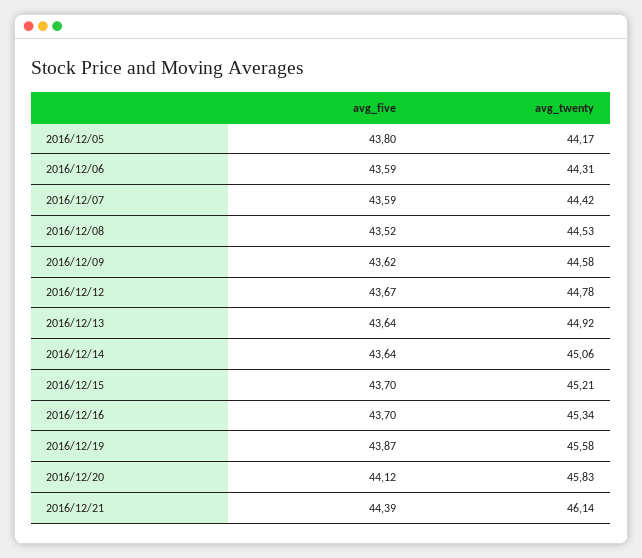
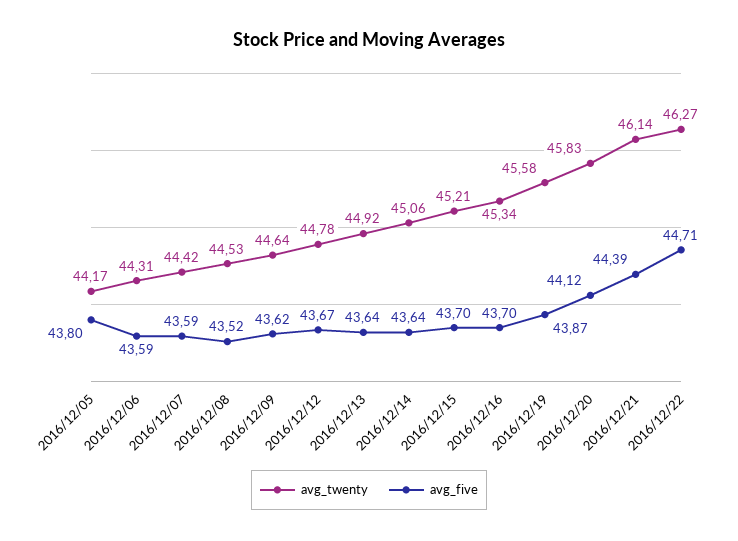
avg_twenty, 2016/12/09: 44.58 -> 44.64
avg_twenty, 2016/12/22: none -> 46.27
avg_five, 2016/12/22: none -> 44.71

